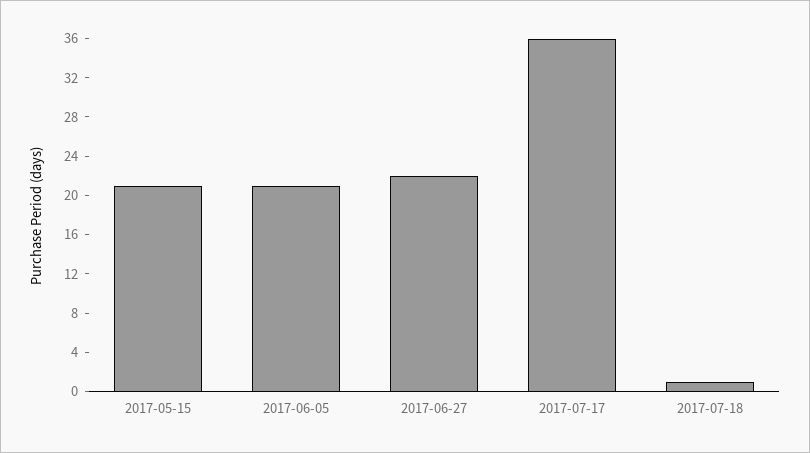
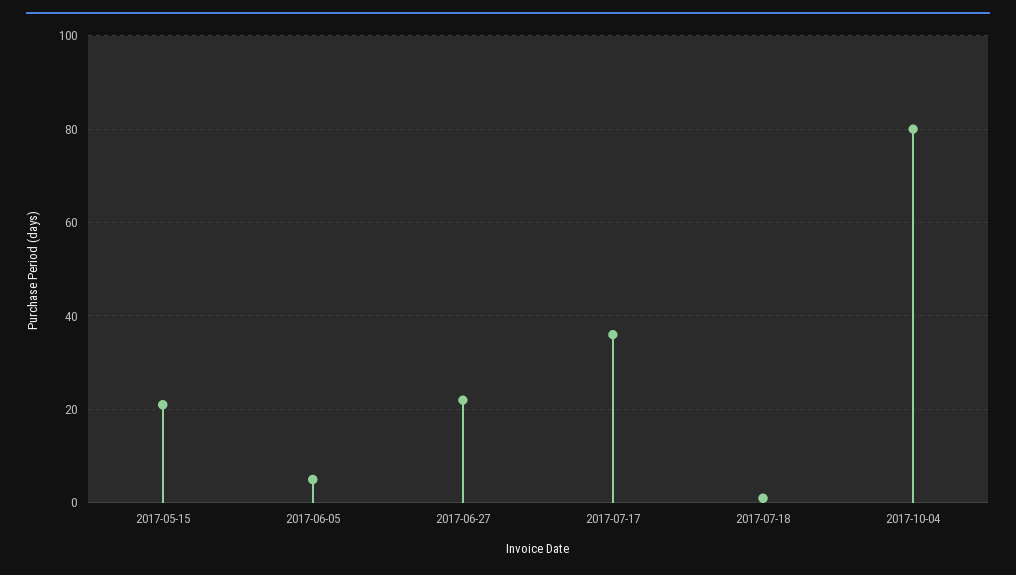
2017-06-05: 21 -> 5
2017-10-04: none -> 80

